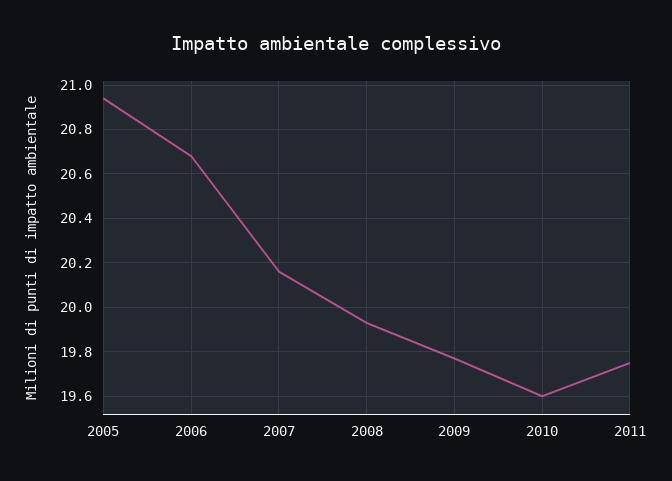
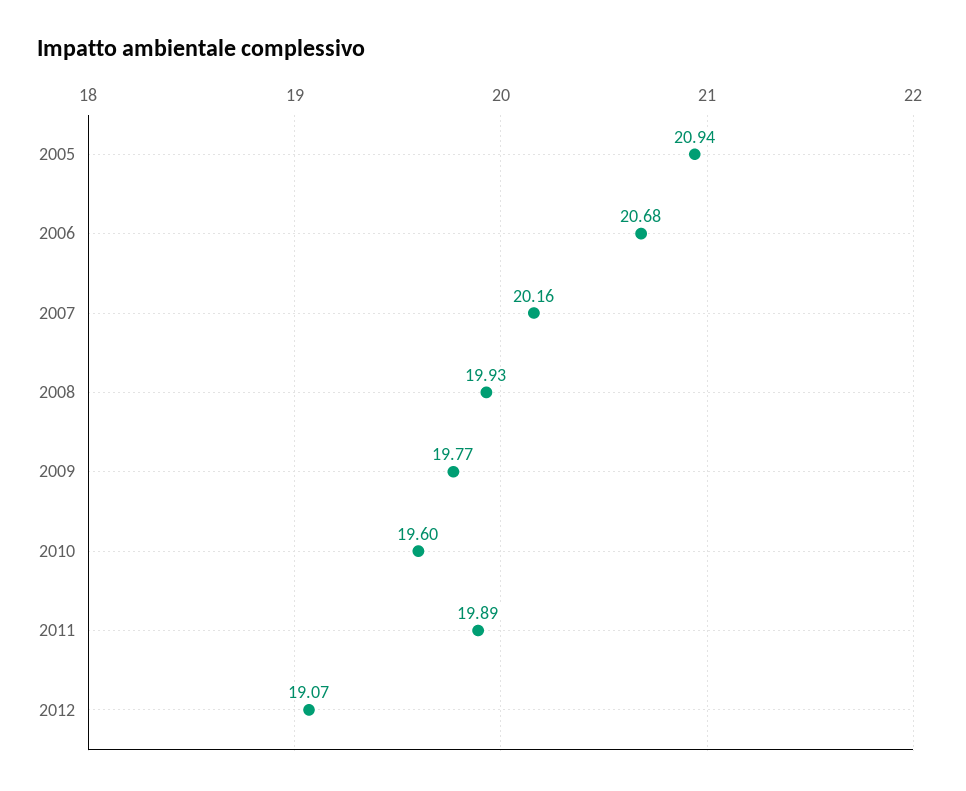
2011: 19.75 -> 19.89
2012: none -> 19.07

